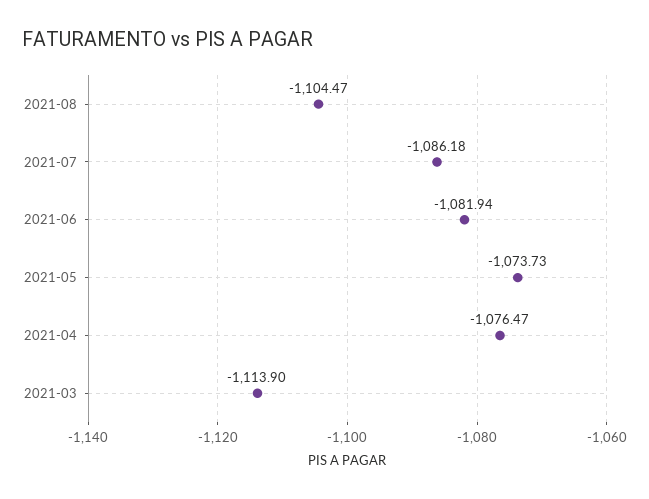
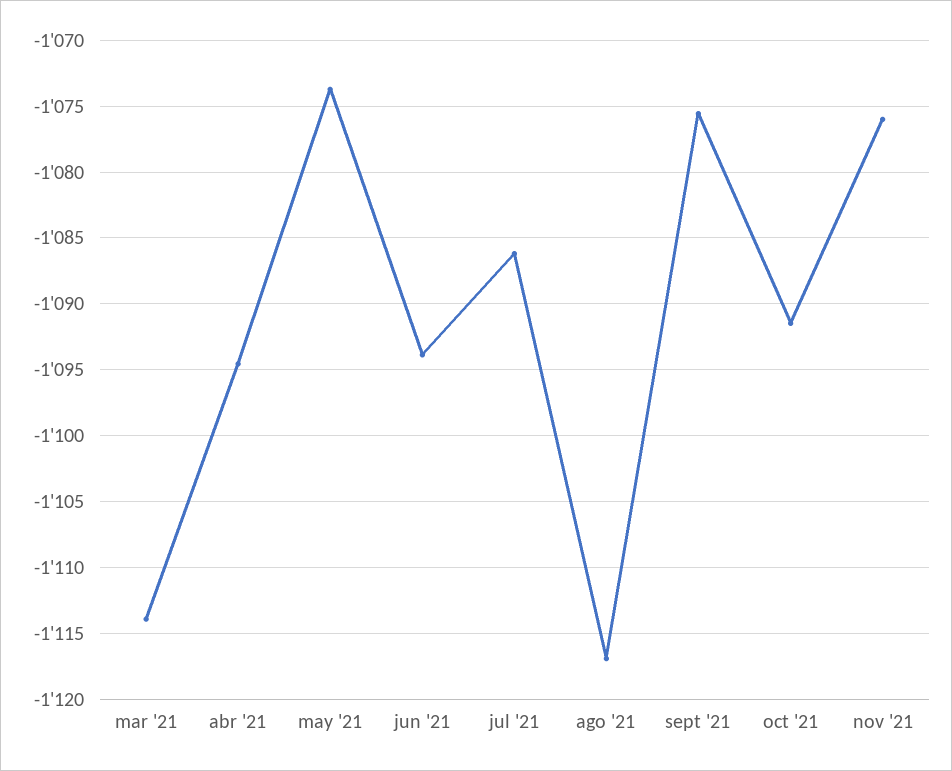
2021-08: -1104.47 -> -1117
2021-06: -1081.94 -> -1094
2021-04: -1076.47 -> -1094.5
sept '21: none -> -1075.5
oct '21: none -> -1091.5
nov '21: none -> -1076

